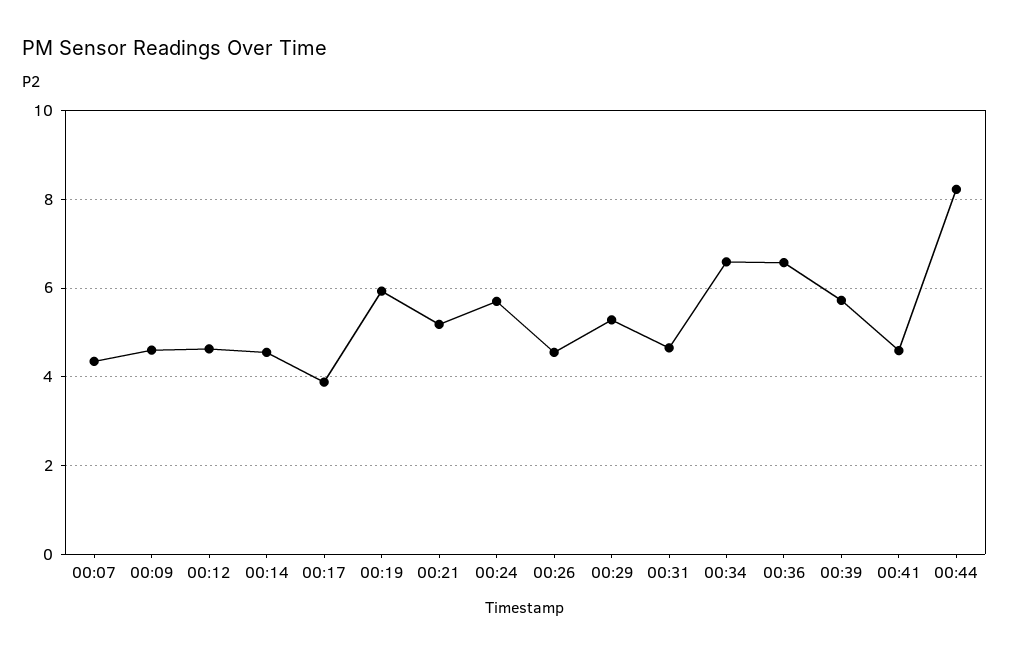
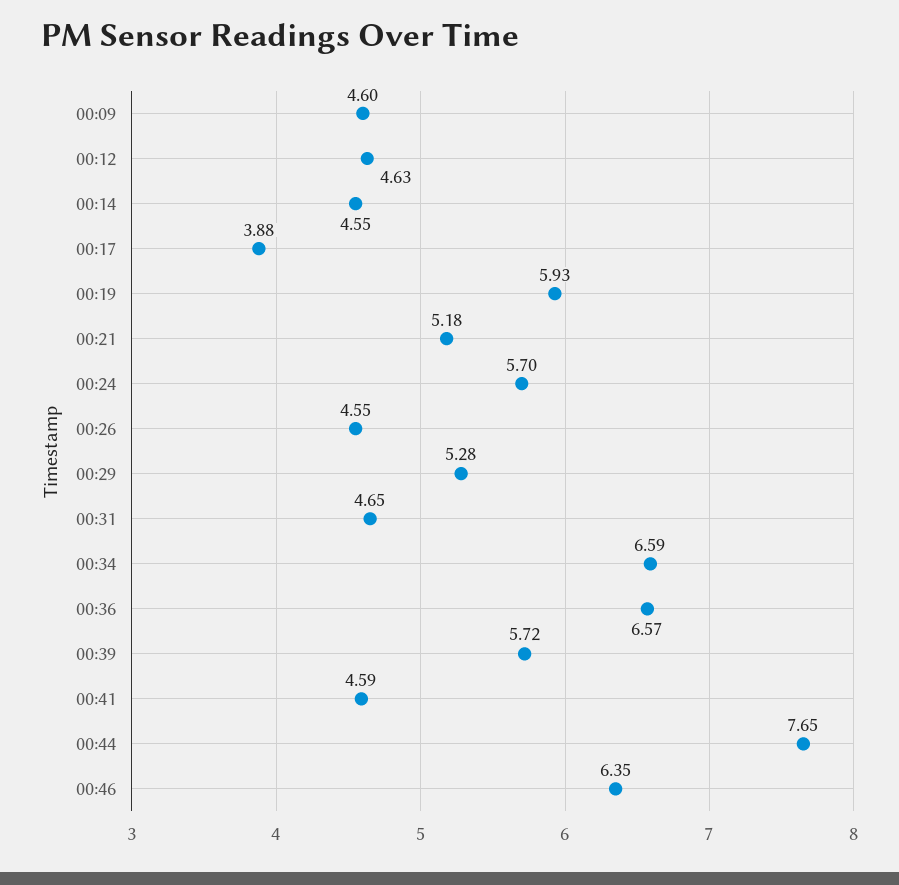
00:07: 4.4 -> none
00:44: 8.2 -> 7.65
00:46: none -> 6.35

